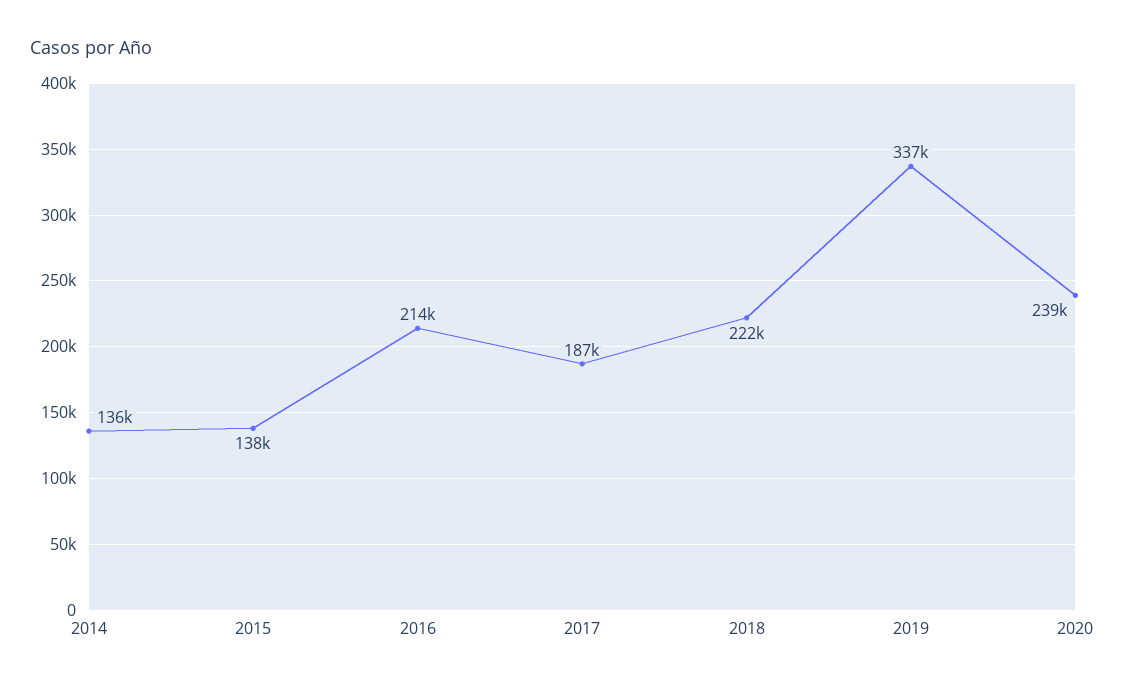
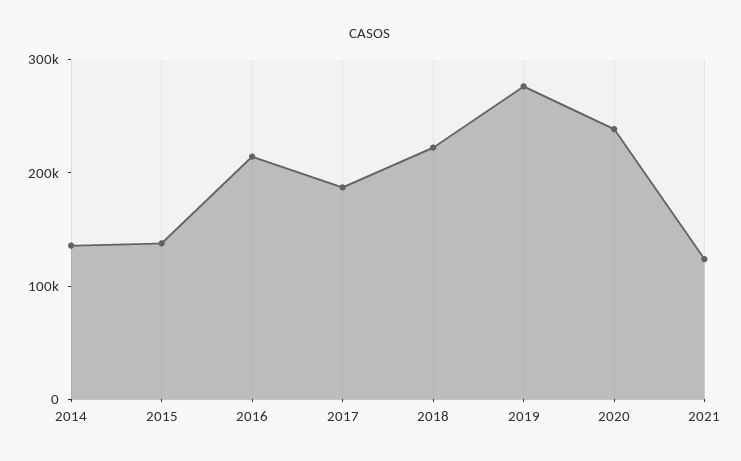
2019: 337000 -> 280000
2021: none -> 120000

